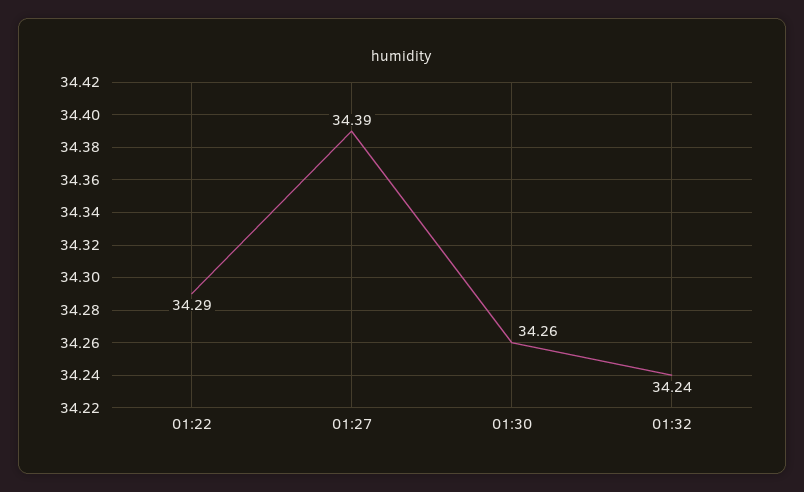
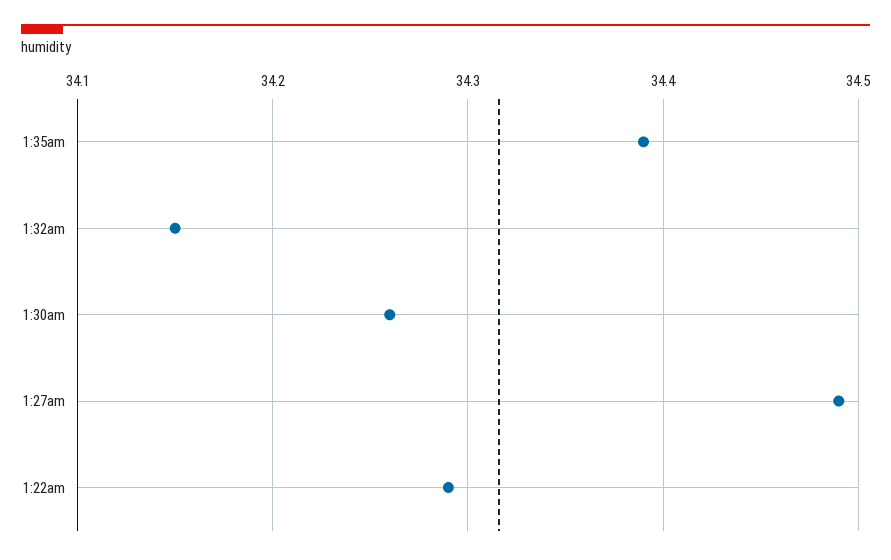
01:27: 34.39 -> 34.49
01:32: 34.24 -> 34.15
1:35am: none -> 34.39

